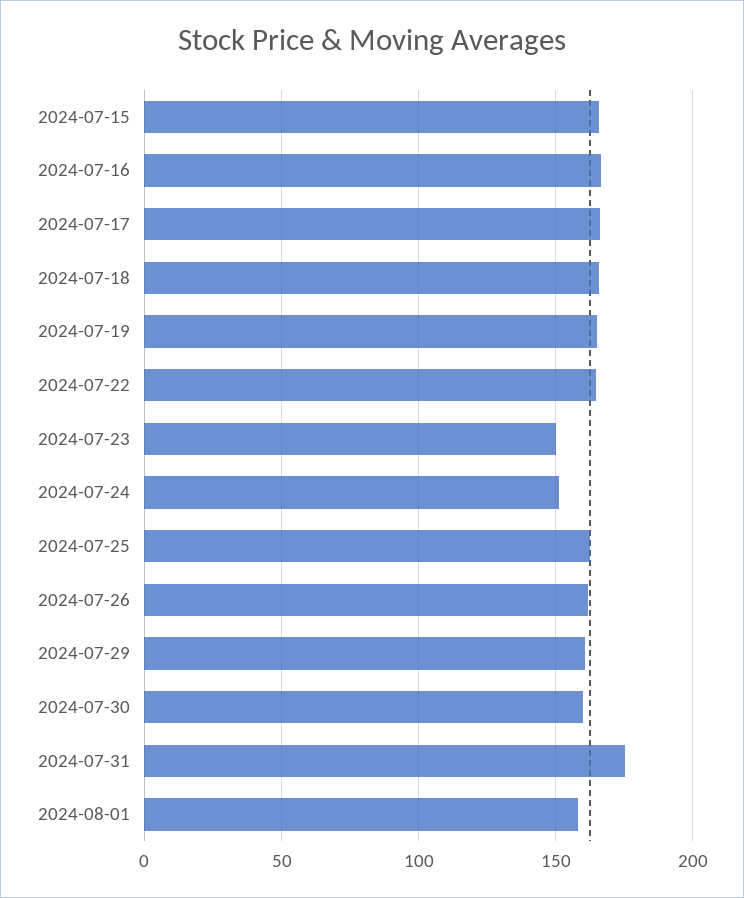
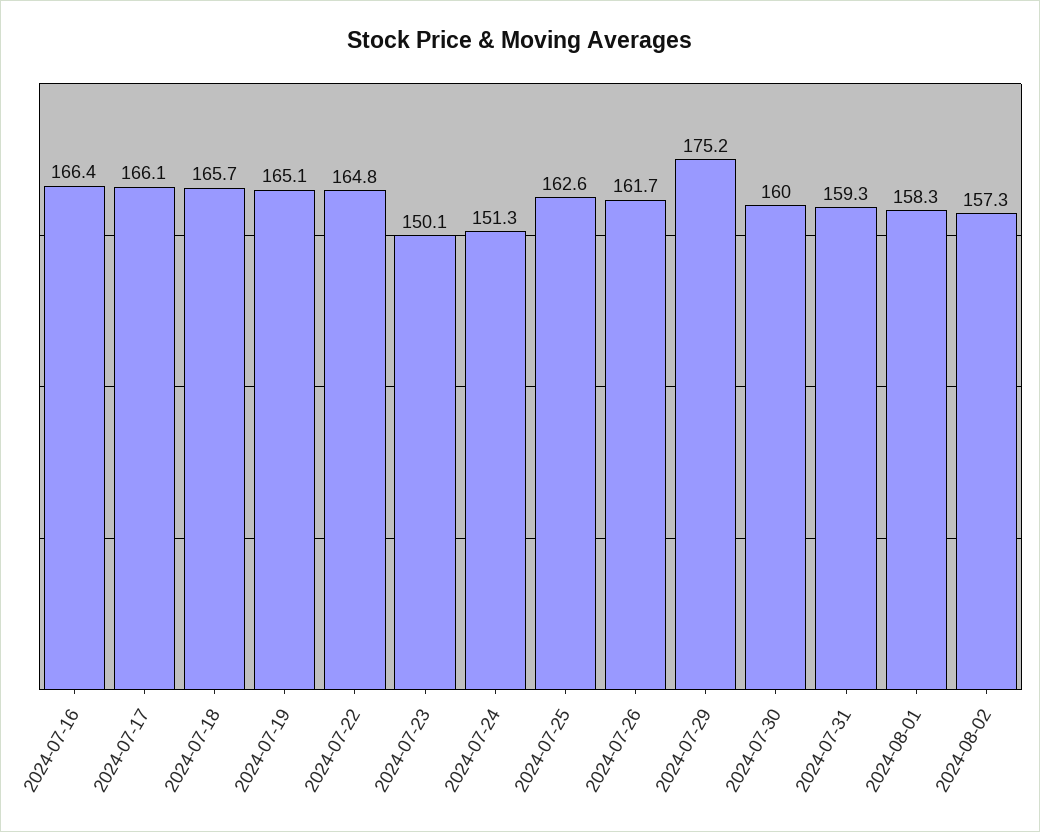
2024-07-15: 165 -> none
2024-07-29: 160 -> 175.2
2024-07-31: 175 -> 159.3
2024-08-02: none -> 157.3

